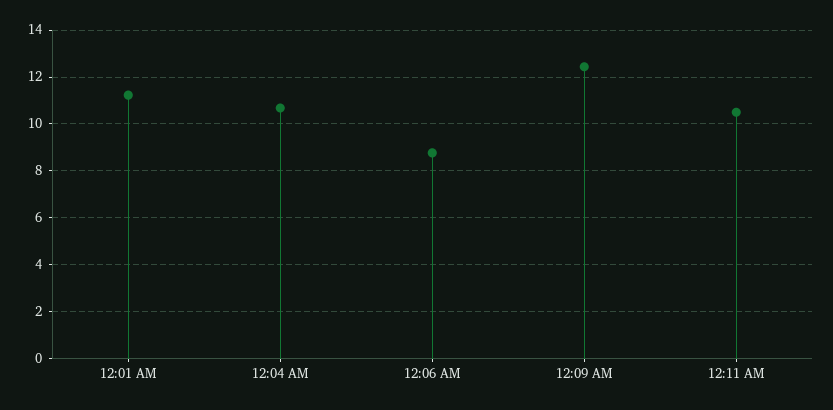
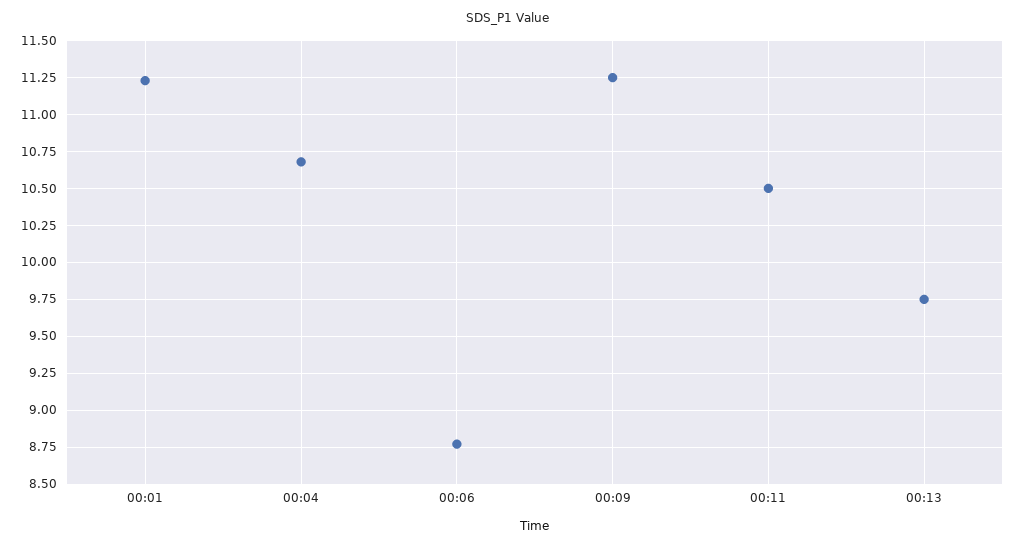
12:09 AM: 12.5 -> 11.25
00:13: none -> 9.75

